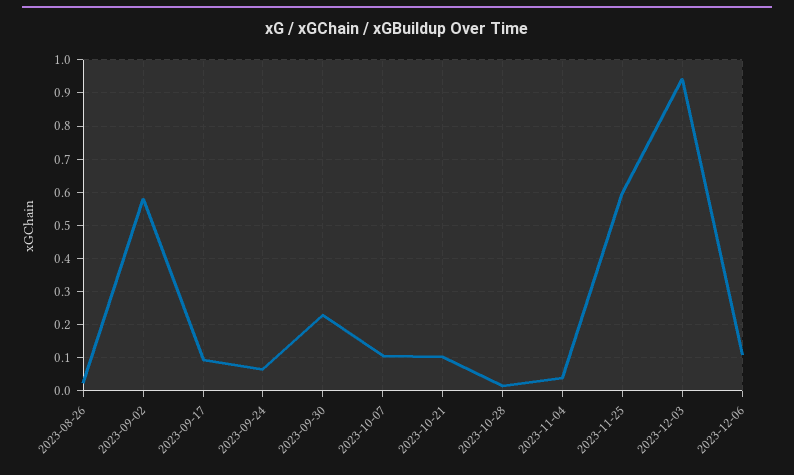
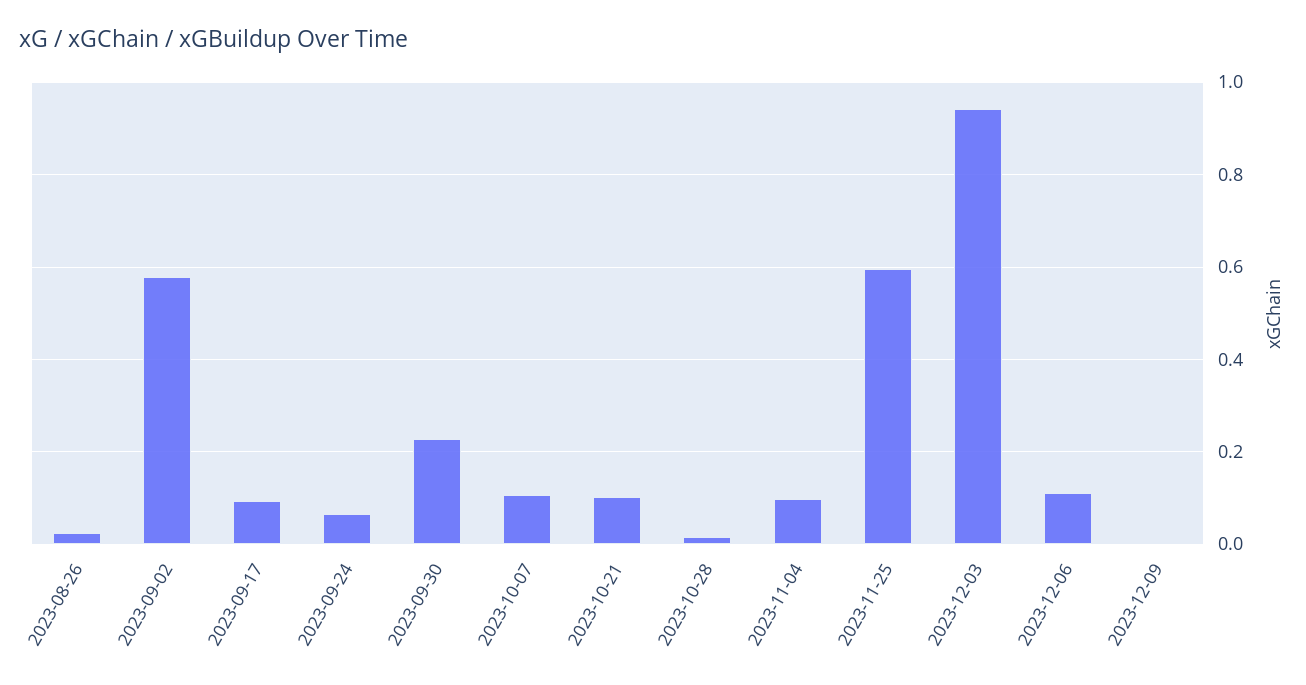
2023-11-04: 0.04 -> 0.1
2023-12-09: none -> 0

